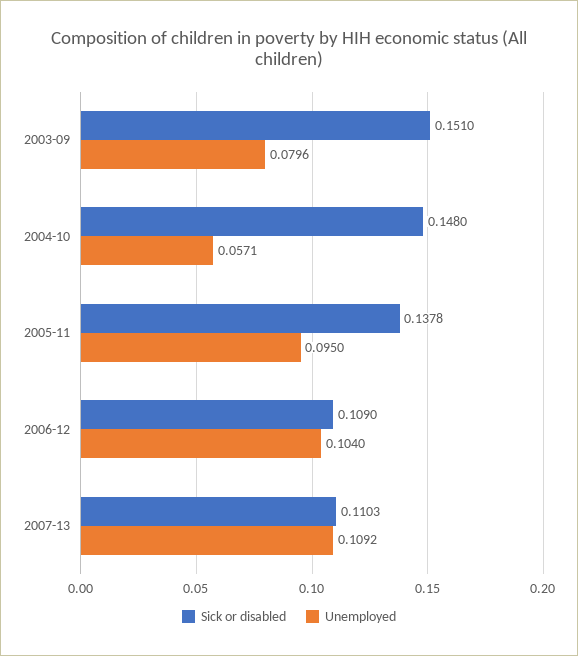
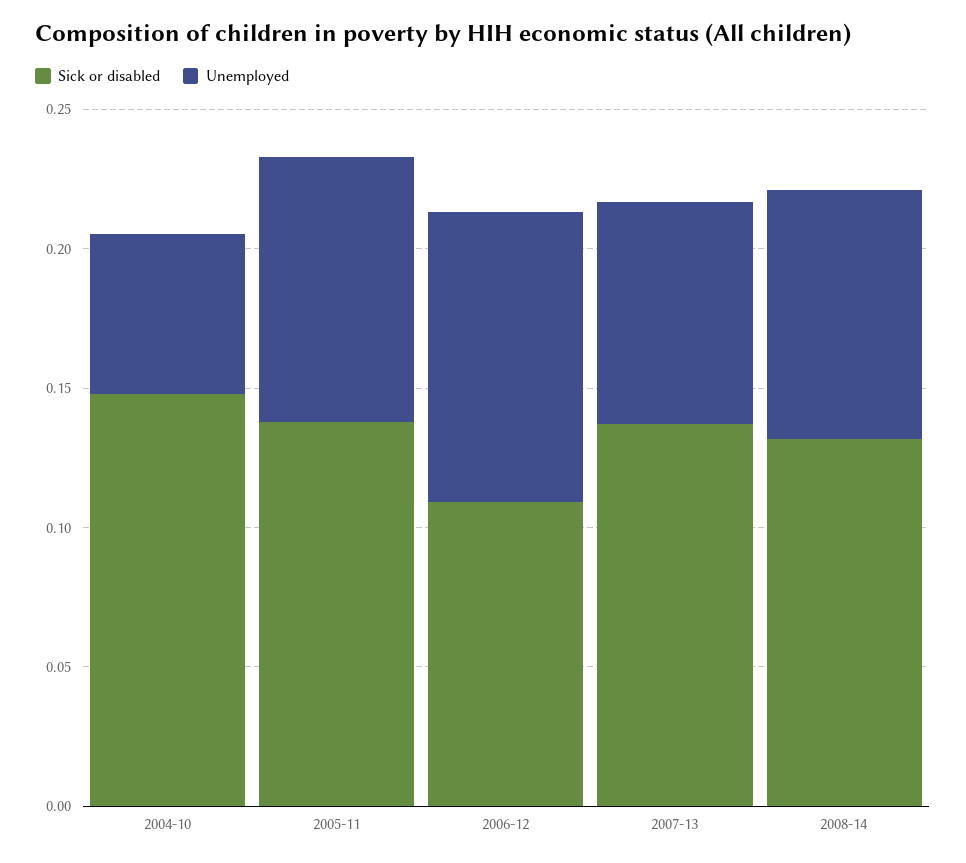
Sick or disabled, 2003-09: 0.151 -> none
Unemployed, 2003-09: 0.0796 -> none
Sick or disabled, 2007-13: 0.1103 -> 0.14
Unemployed, 2007-13: 0.1092 -> 0.08
Sick or disabled, 2008-14: none -> 0.13
Unemployed, 2008-14: none -> 0.09

